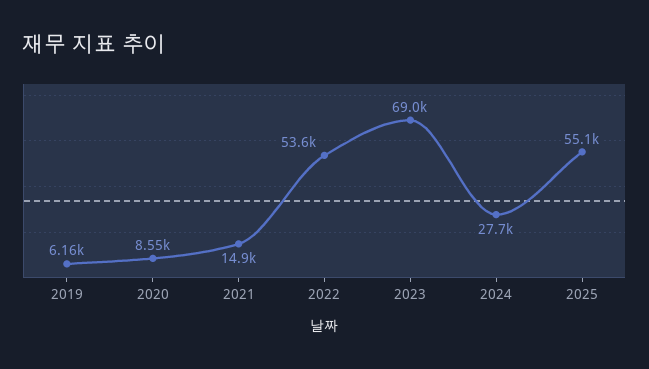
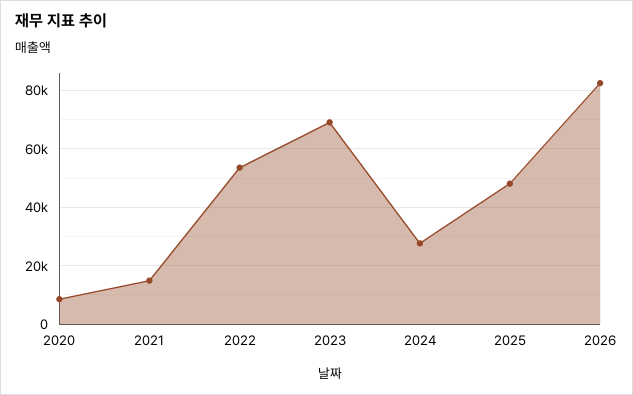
2019: 6160 -> none
2025: 55100 -> 47500
2026: none -> 82500

